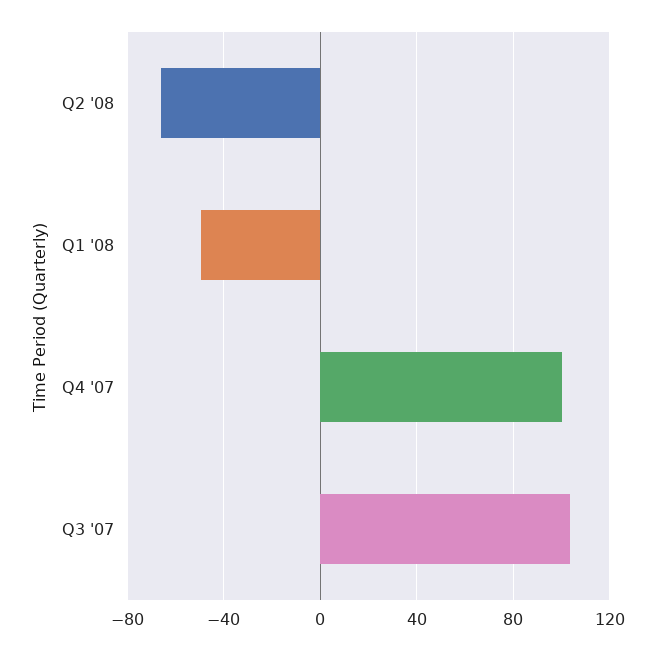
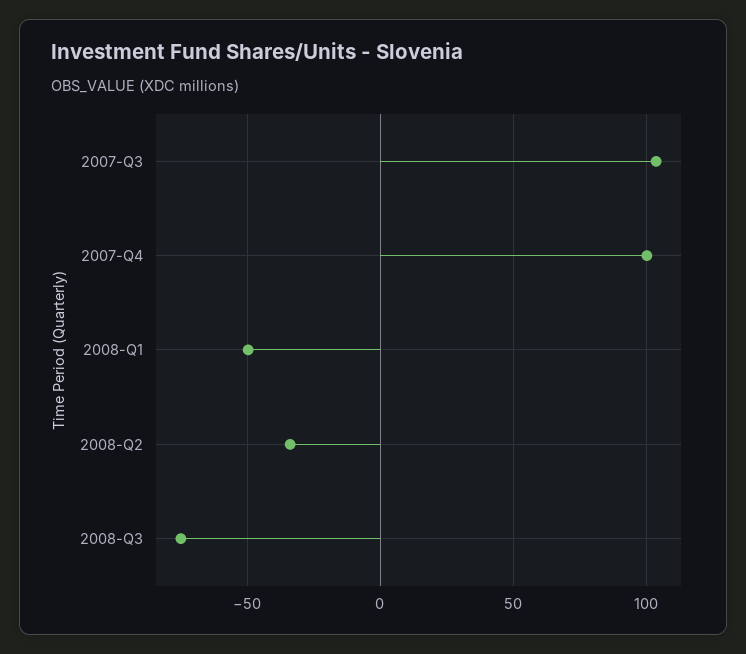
Q2 '08: -65 -> -35
2008-Q3: none -> -75

